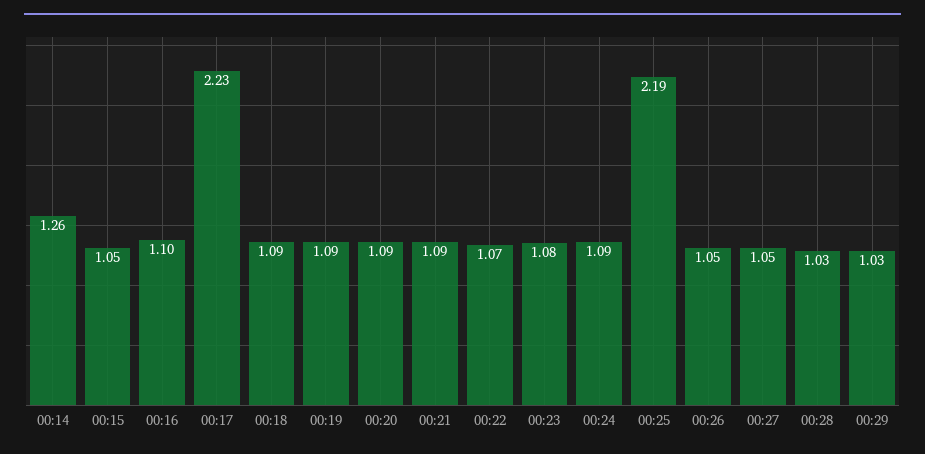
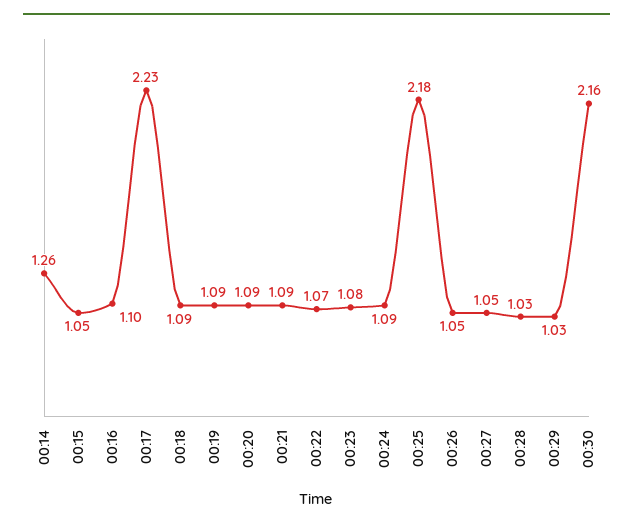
00:25: 2.19 -> 2.18
00:30: none -> 2.16

